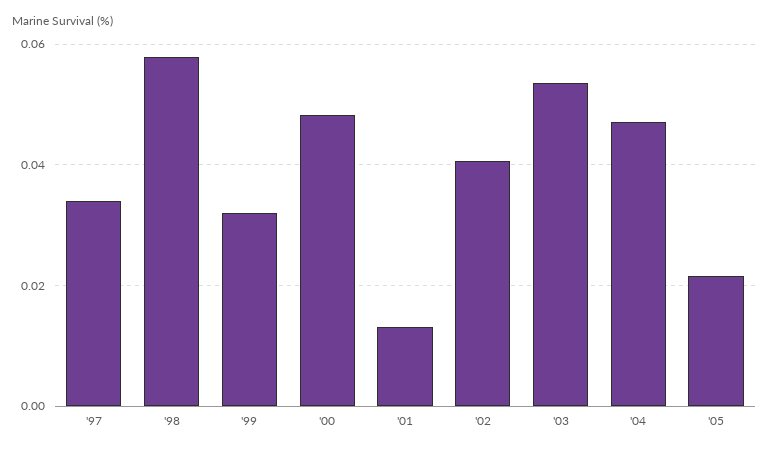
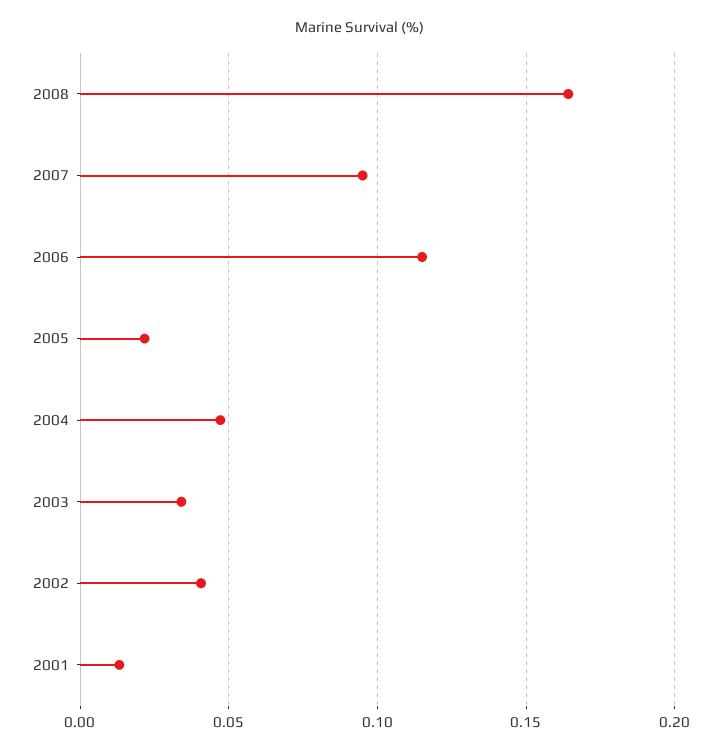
'97: 0.034 -> none
'98: 0.058 -> none
'99: 0.032 -> none
'00: 0.048 -> none
'03: 0.054 -> 0.035
2008: none -> 0.165
2007: none -> 0.095
2006: none -> 0.115

